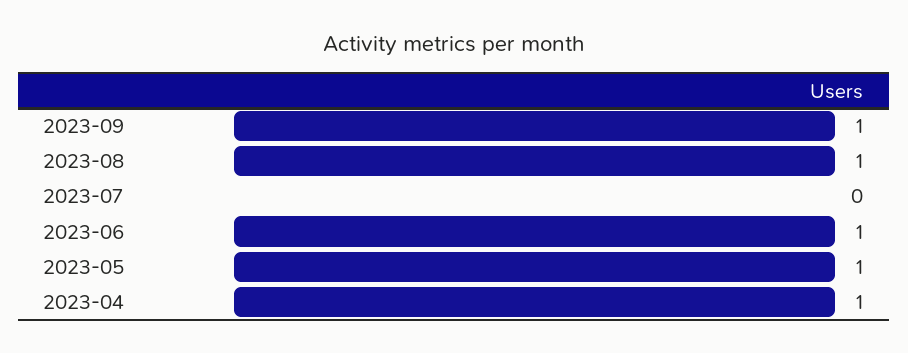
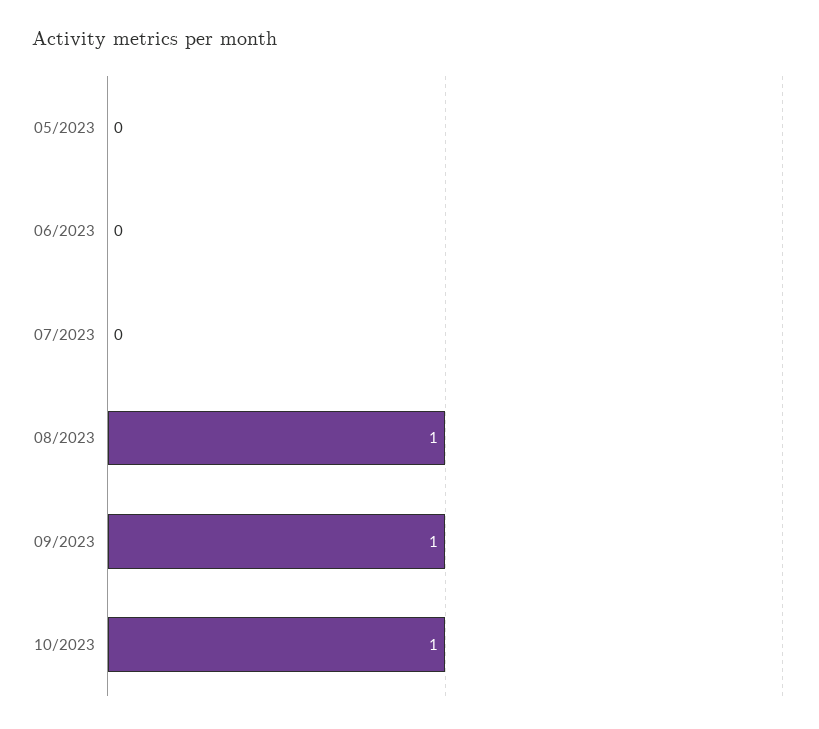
2023-06: 1 -> 0
2023-05: 1 -> 0
2023-04: 1 -> none
10/2023: none -> 1

